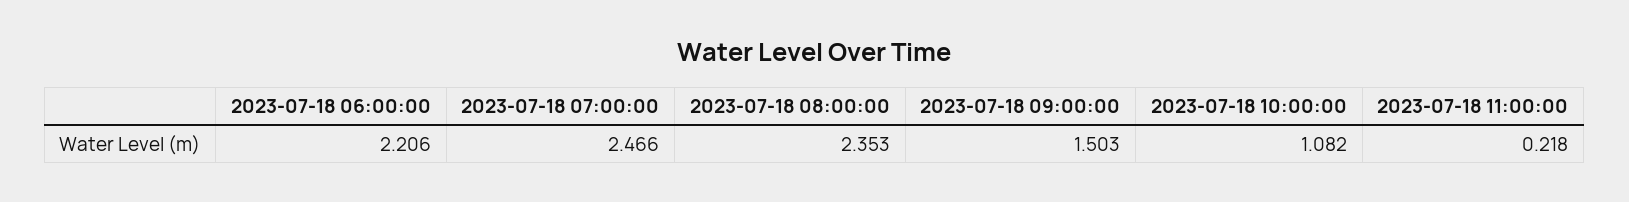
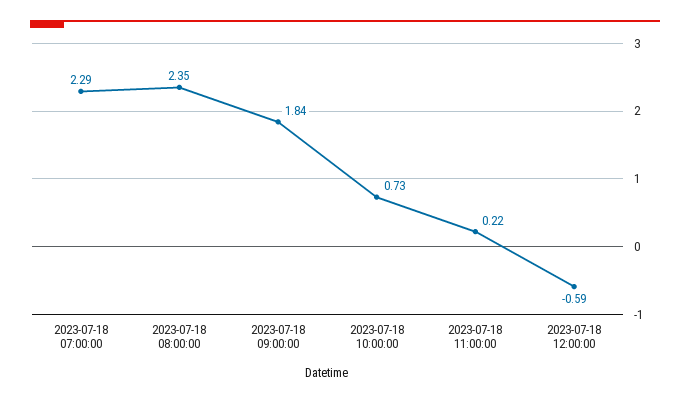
2023-07-18 06:00:00: 2.206 -> none
2023-07-18 07:00:00: 2.466 -> 2.29
2023-07-18 09:00:00: 1.503 -> 1.84
2023-07-18 10:00:00: 1.082 -> 0.73
2023-07-18 12:00:00: none -> -0.59

